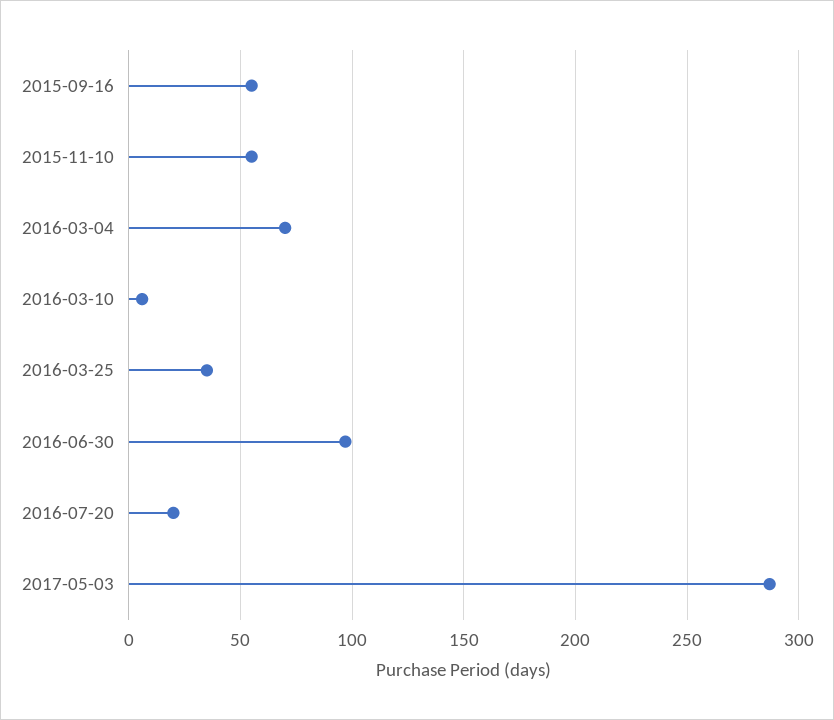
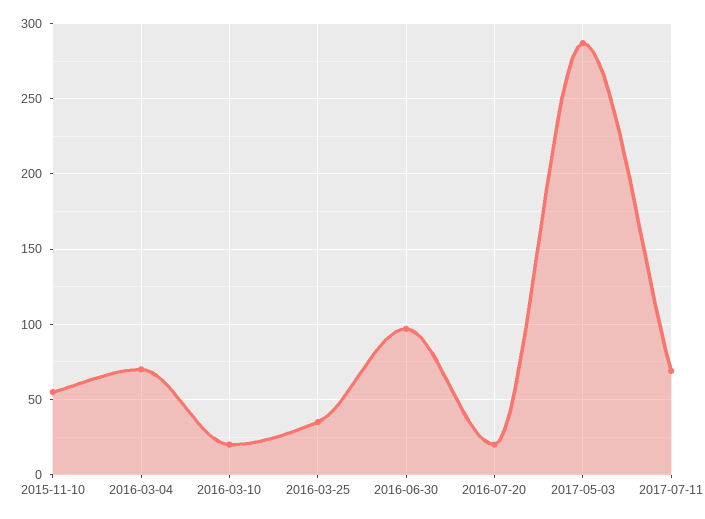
2015-09-16: 55 -> none
2016-03-10: 5 -> 20
2017-07-11: none -> 70

